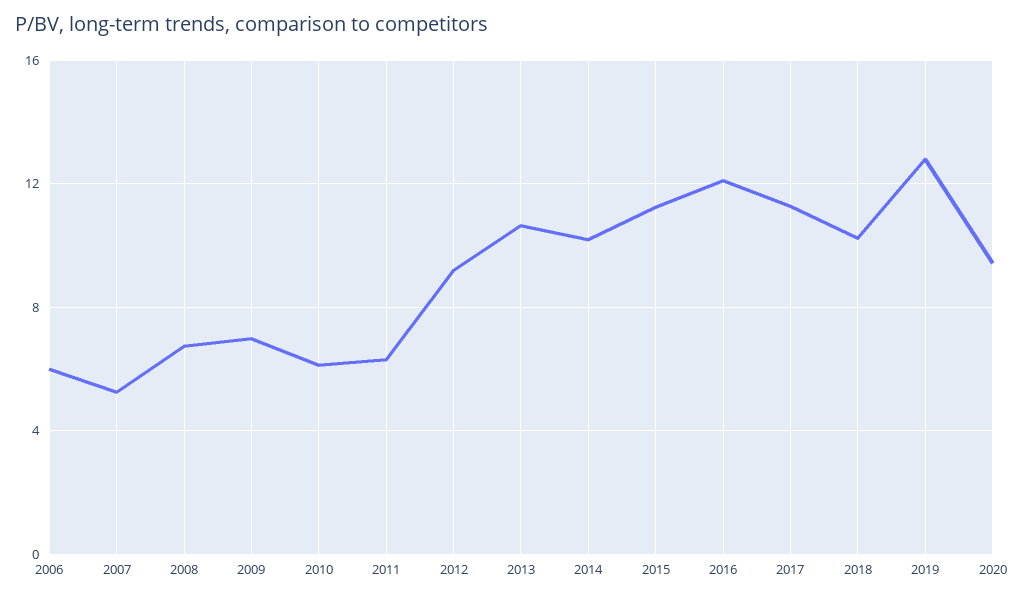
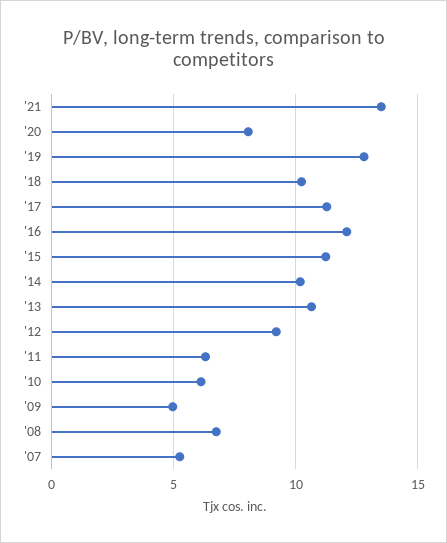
2006: 6 -> none
2009: 7 -> 5
2020: 9.5 -> 8
'21: none -> 13.5

